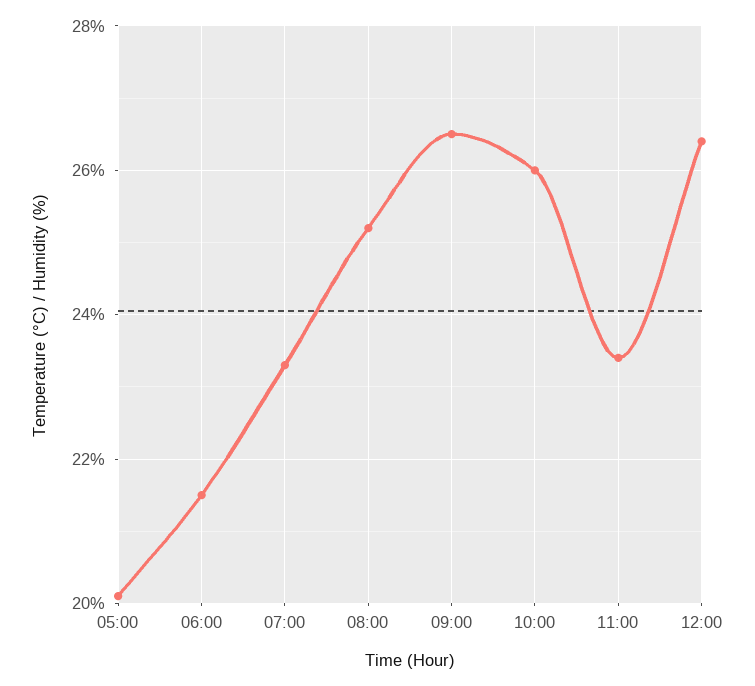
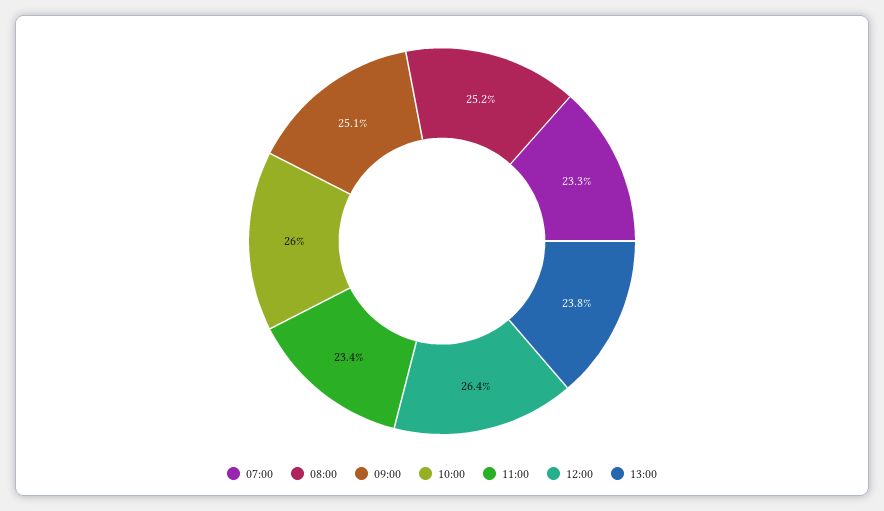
05:00: 20 -> none
06:00: 21.5 -> none
09:00: 26.5 -> 25.1
13:00: none -> 23.8

